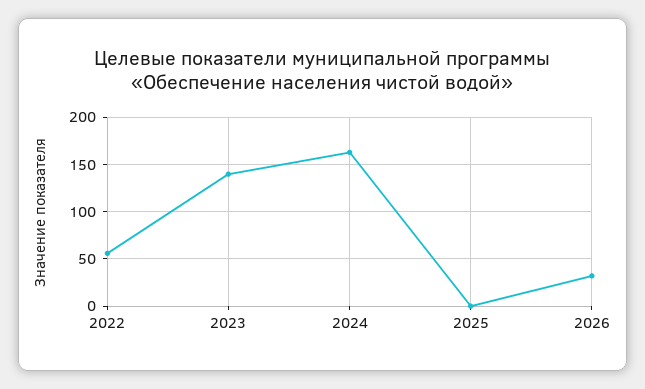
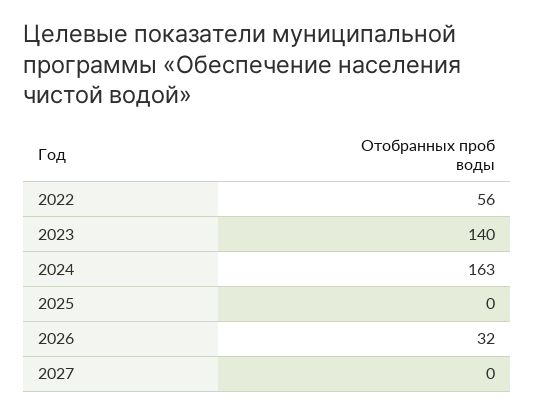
2027: none -> 0

